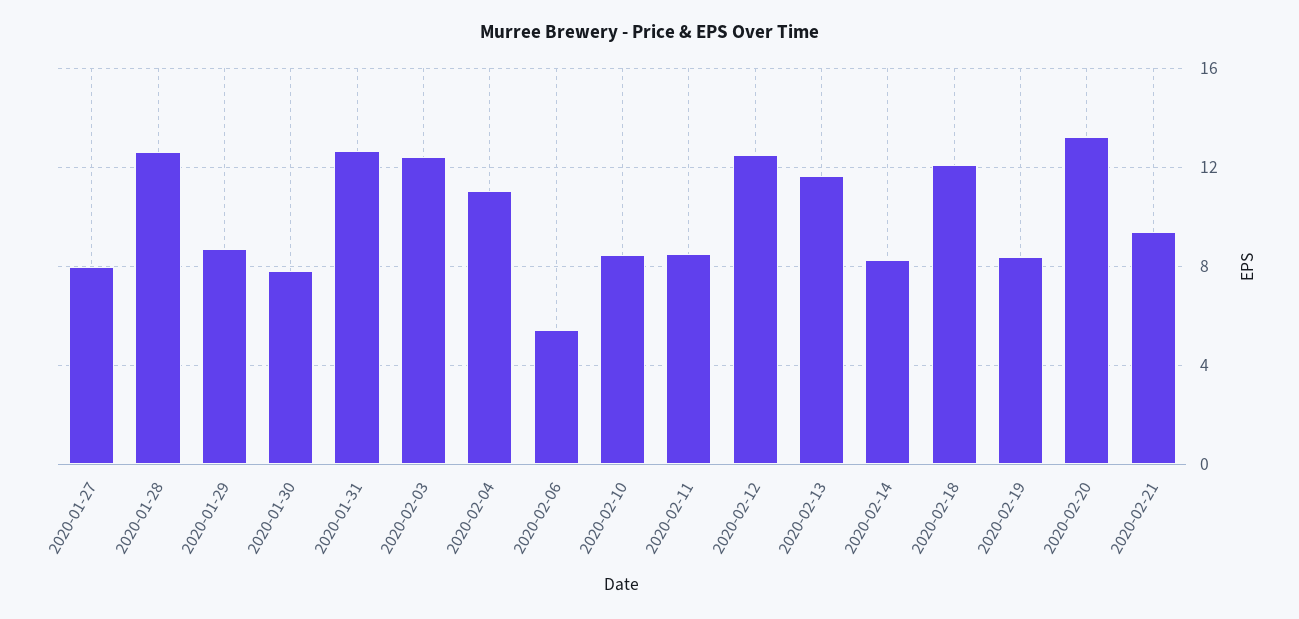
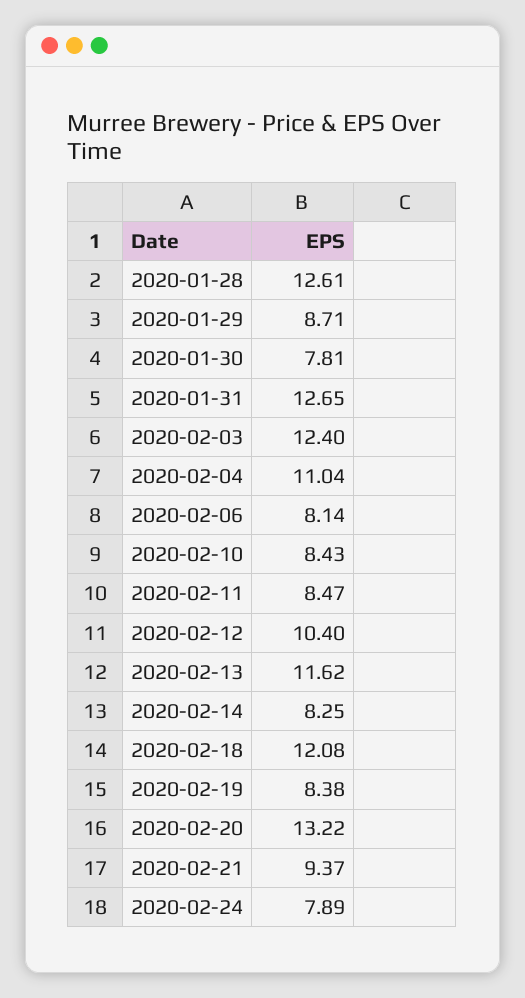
2020-01-27: 8 -> none
2020-02-06: 5.5 -> 8.14
2020-02-12: 12.5 -> 10.4
2020-02-24: none -> 7.89

